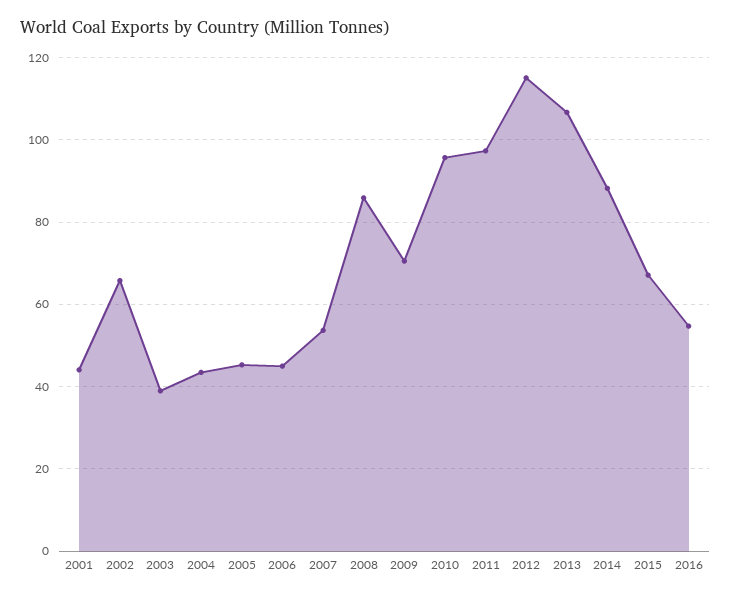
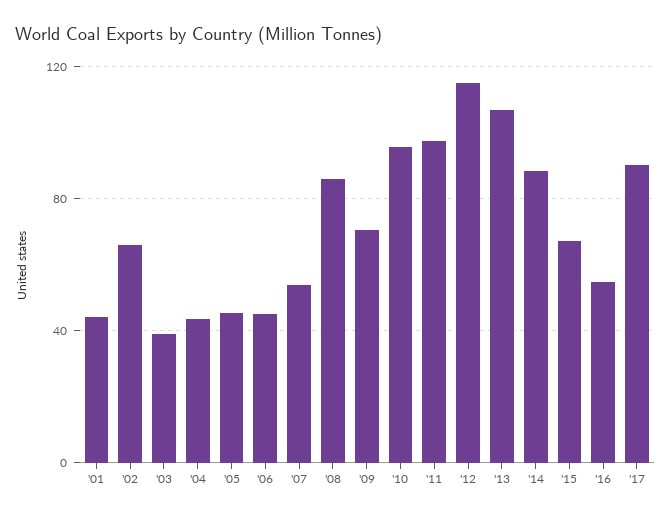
'17: none -> 90

